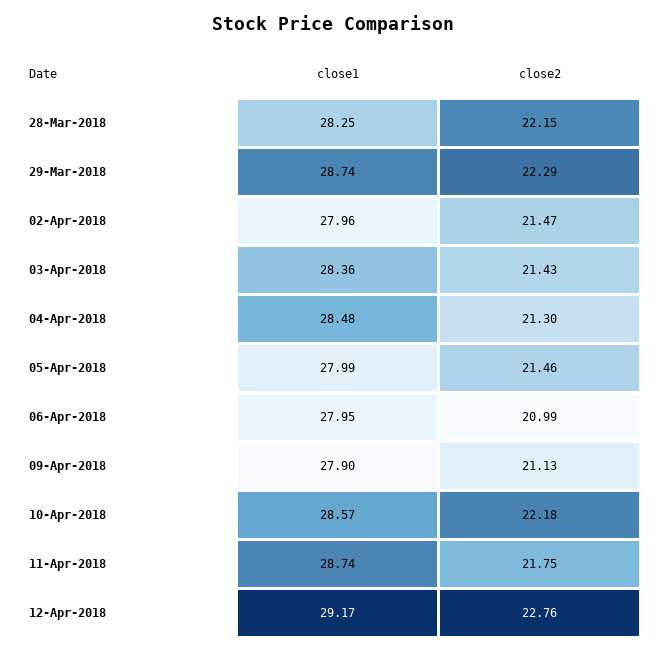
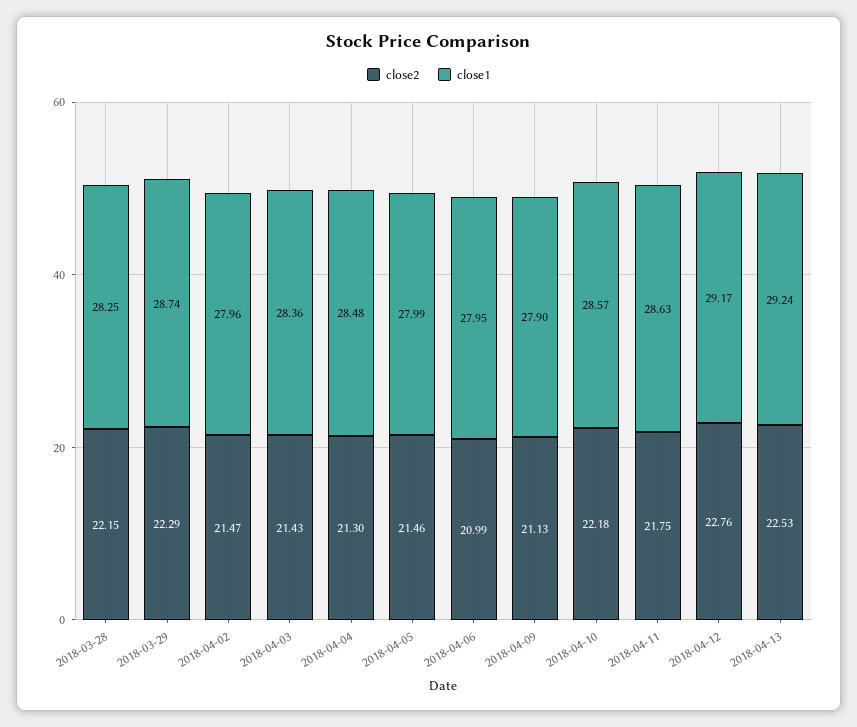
close1, 11-Apr-2018: 28.74 -> 28.63
close2, 2018-04-13: none -> 22.53
close1, 2018-04-13: none -> 29.24

